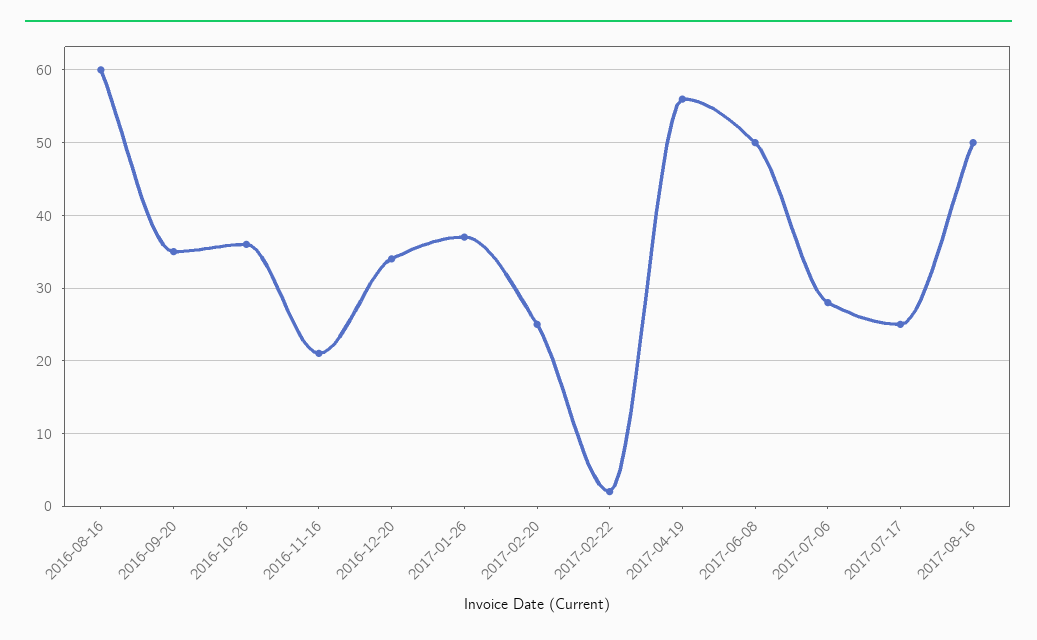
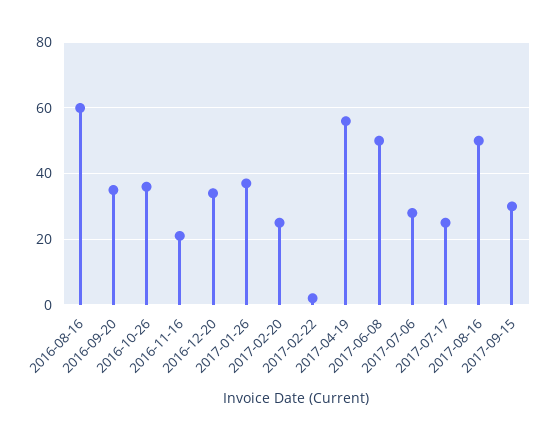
2017-09-15: none -> 30

